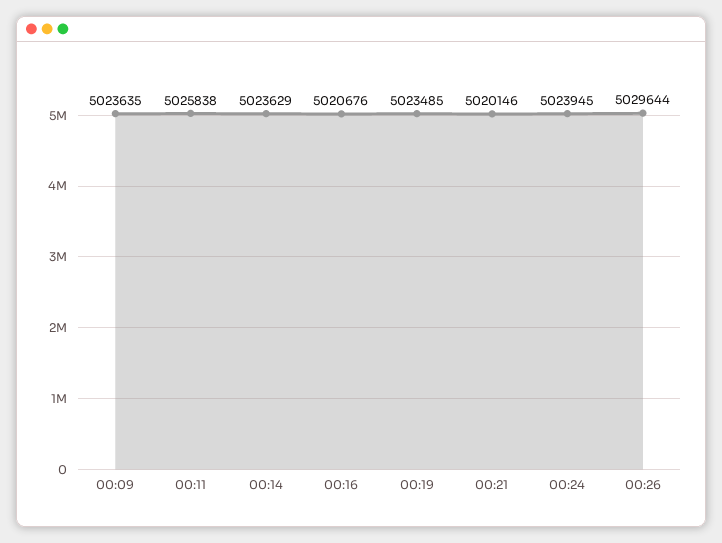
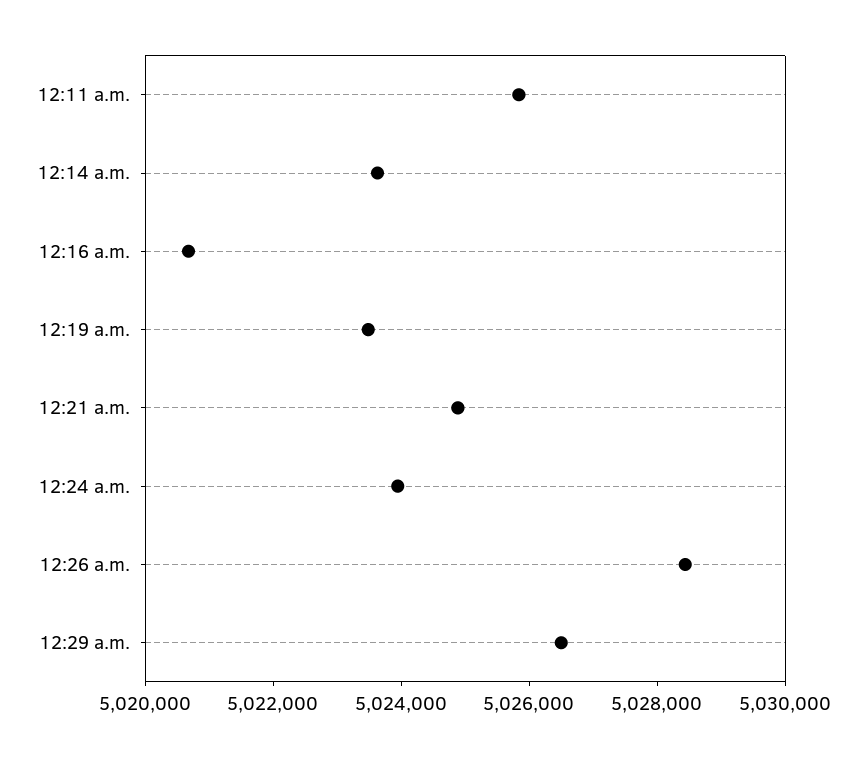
00:09: 5023635 -> none
00:21: 5020146 -> 5025000
00:26: 5029644 -> 5028500
12:29 a.m.: none -> 5026500

